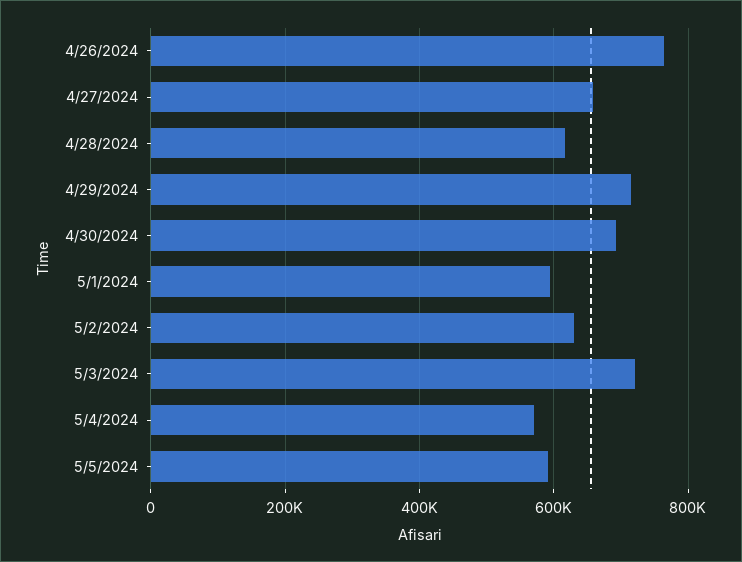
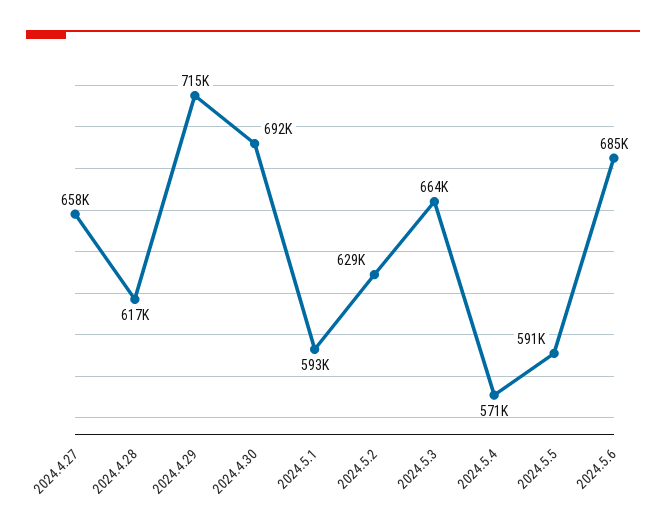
4/26/2024: 760000 -> none
5/3/2024: 720000 -> 664000
2024.5.6: none -> 685000

